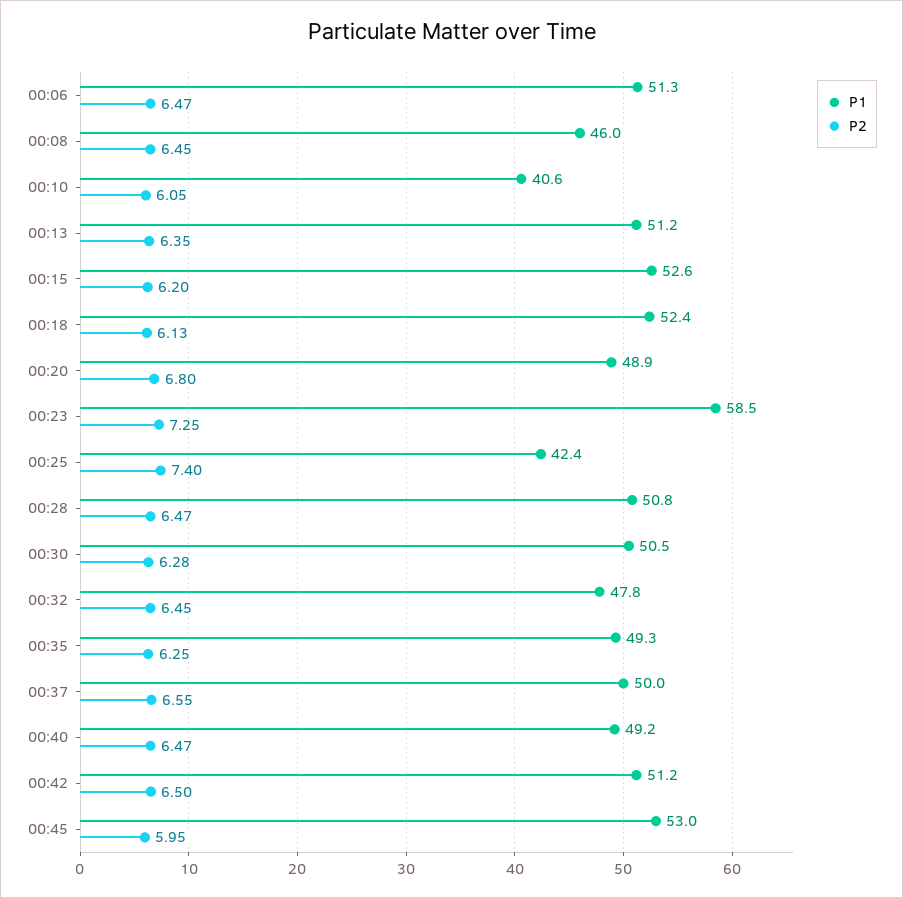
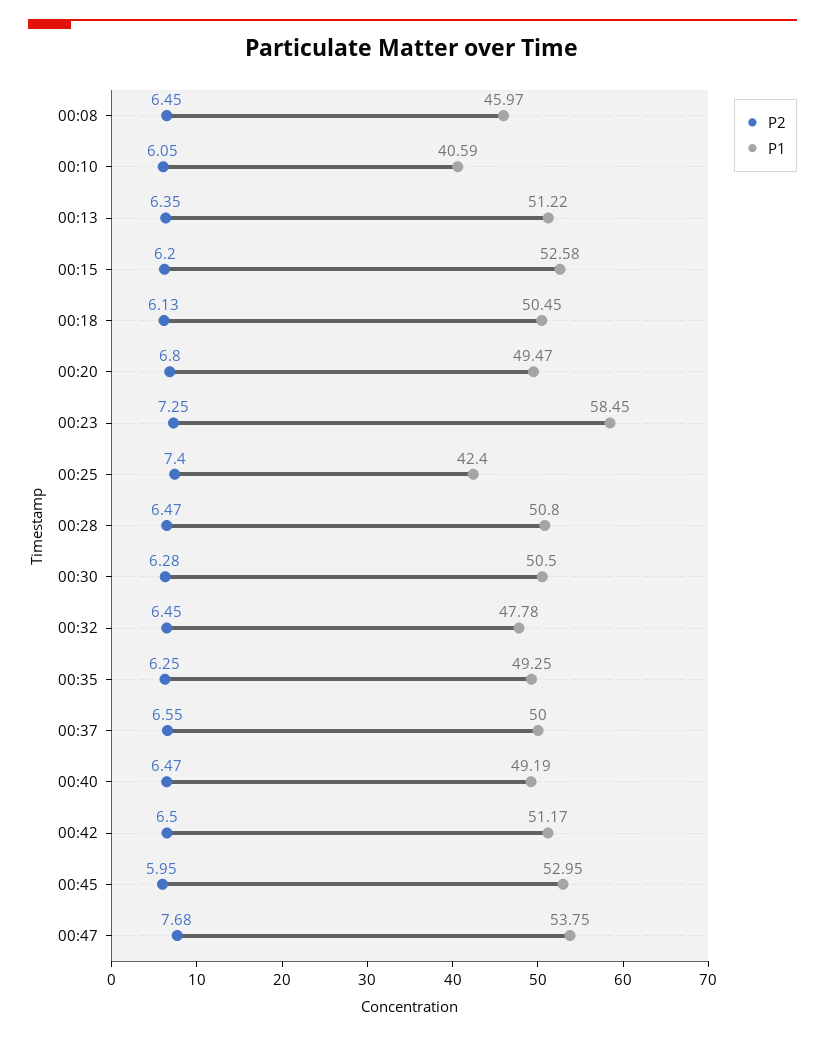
P1, 00:06: 51.3 -> none
P2, 00:06: 6.47 -> none
P1, 00:18: 52.4 -> 50.45
P1, 00:20: 48.9 -> 49.47
P2, 00:47: none -> 7.68
P1, 00:47: none -> 53.75

